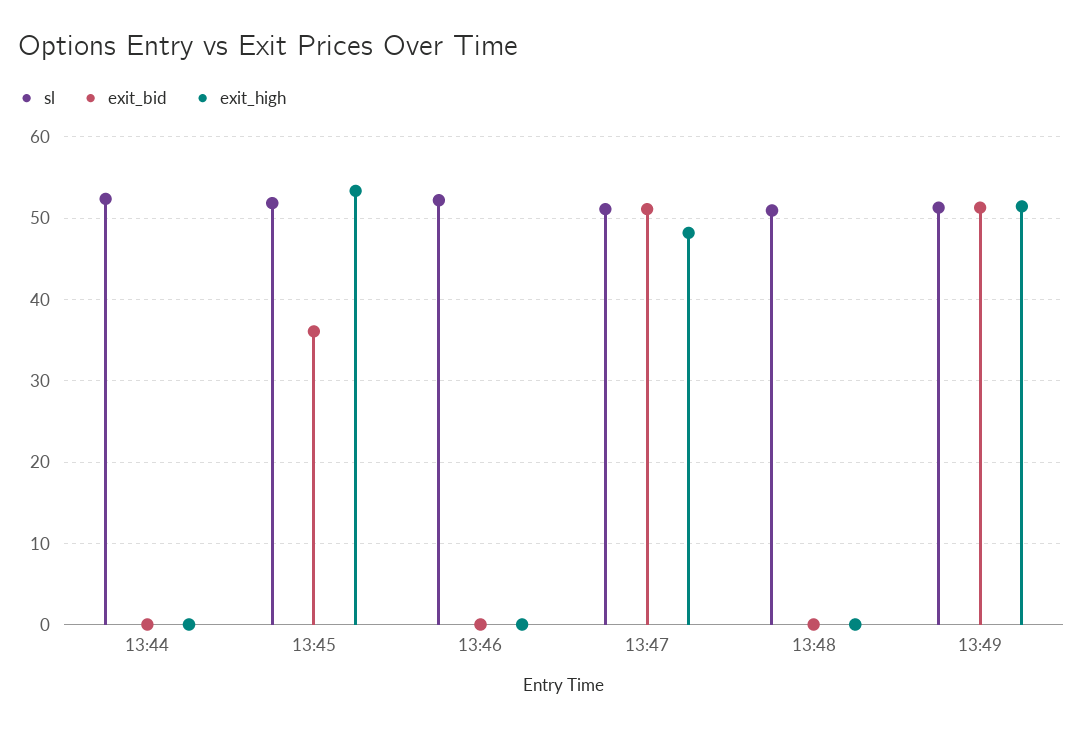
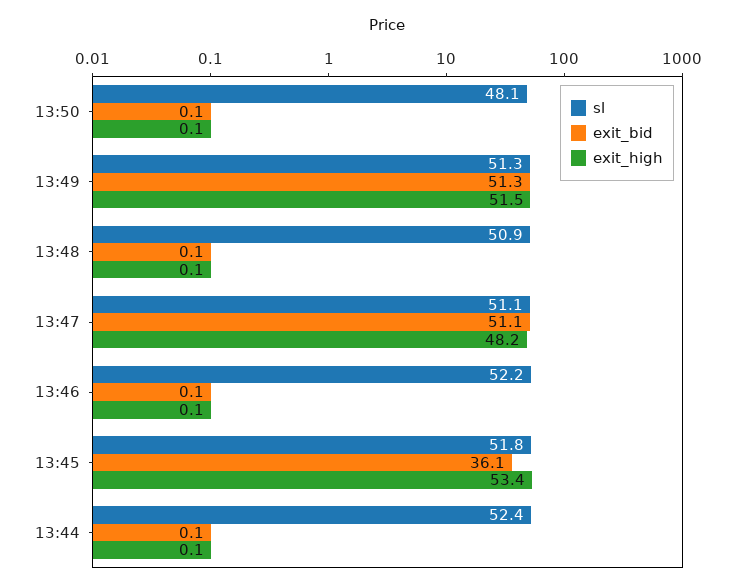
sl, 13:50: none -> 48.1
exit_bid, 13:50: none -> 0.1
exit_high, 13:50: none -> 0.1

